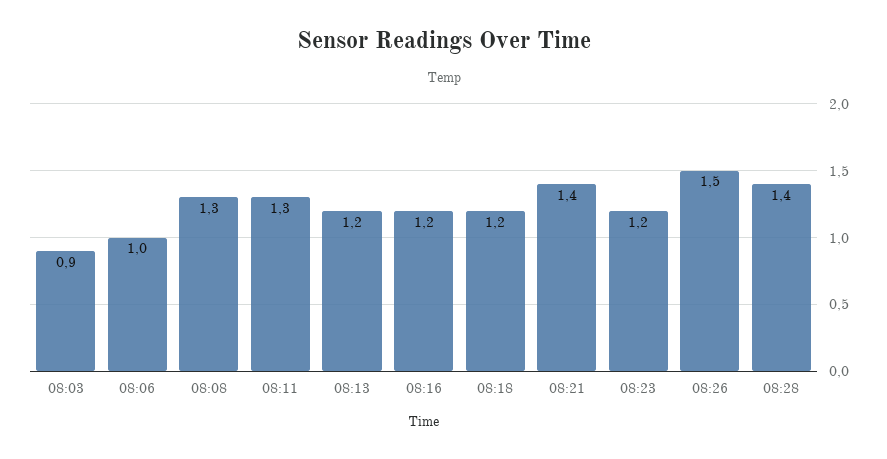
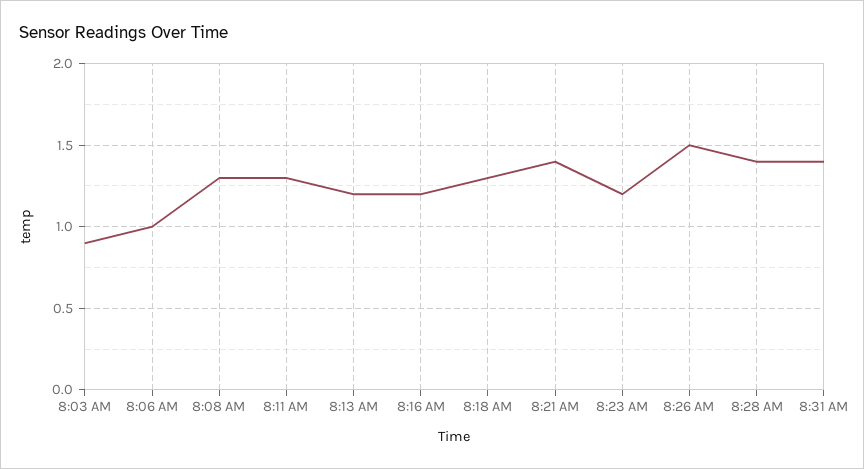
08:18: 1.2 -> 1.3
8:31 AM: none -> 1.4

